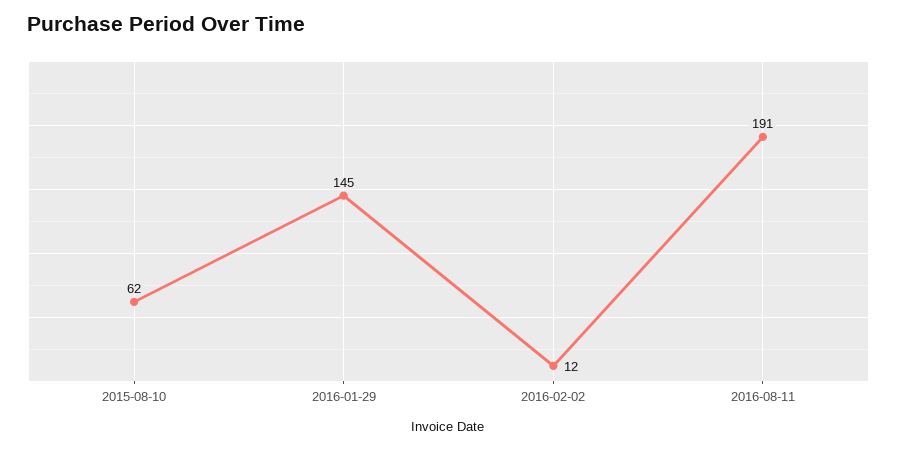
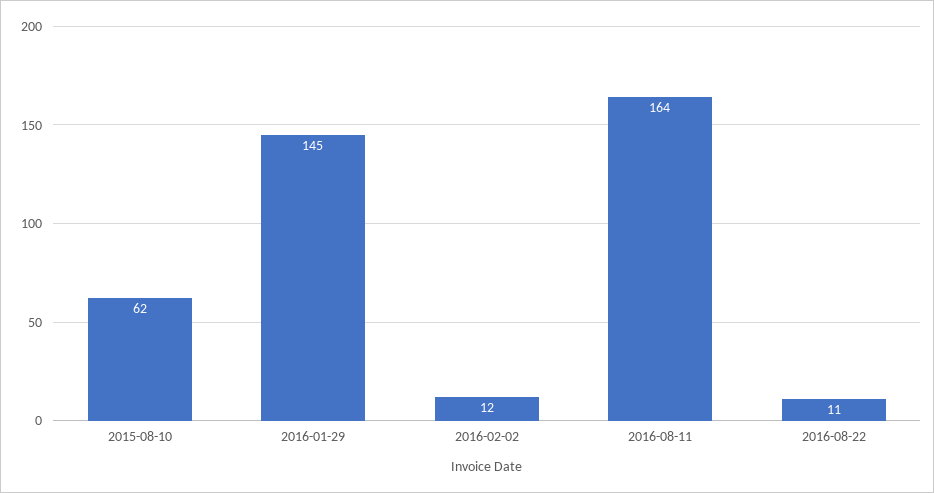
2016-08-11: 191 -> 164
2016-08-22: none -> 11

